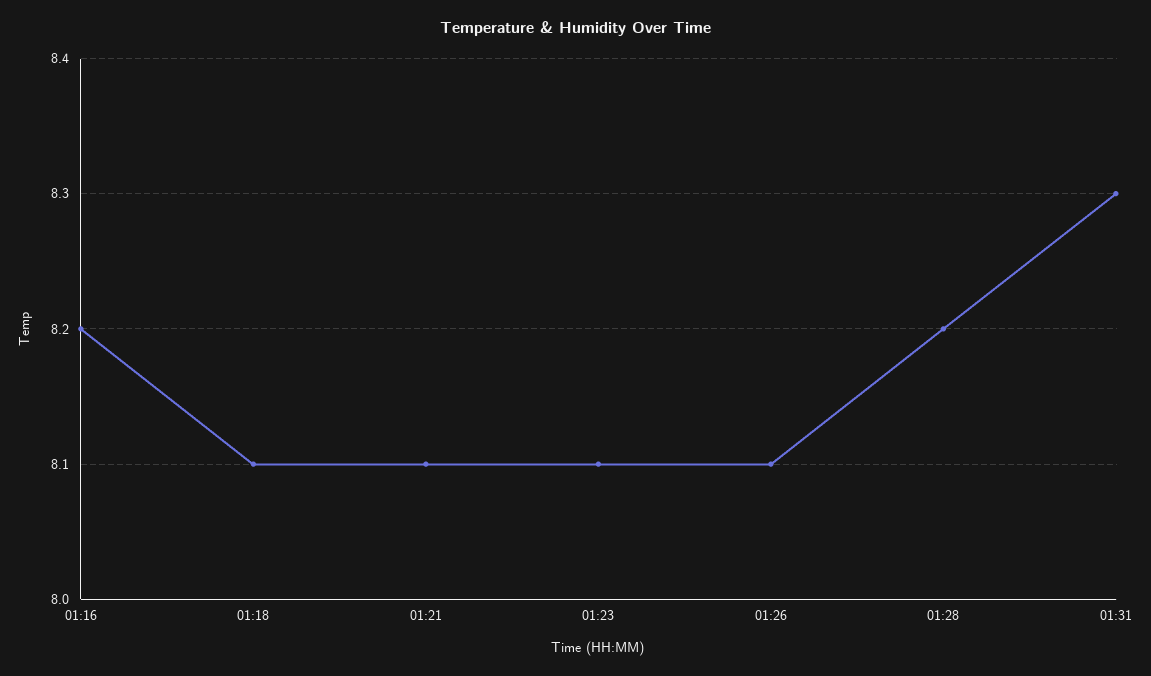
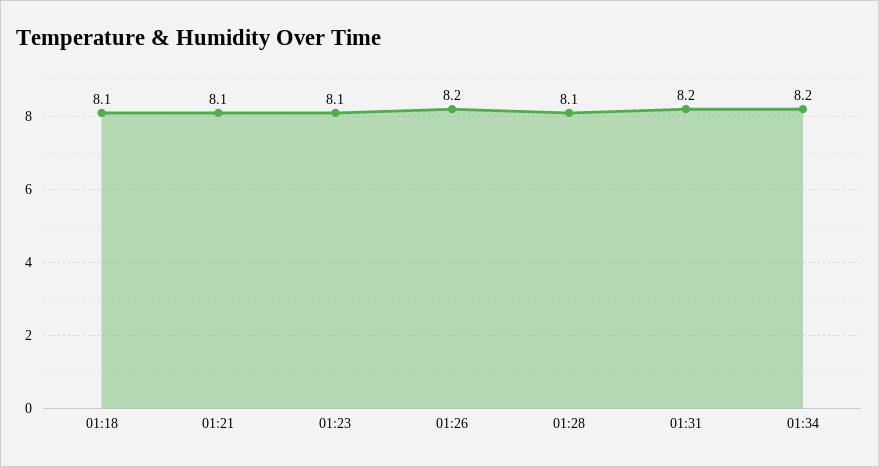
01:16: 8.2 -> none
01:26: 8.1 -> 8.2
01:28: 8.2 -> 8.1
01:31: 8.3 -> 8.2
01:34: none -> 8.2

